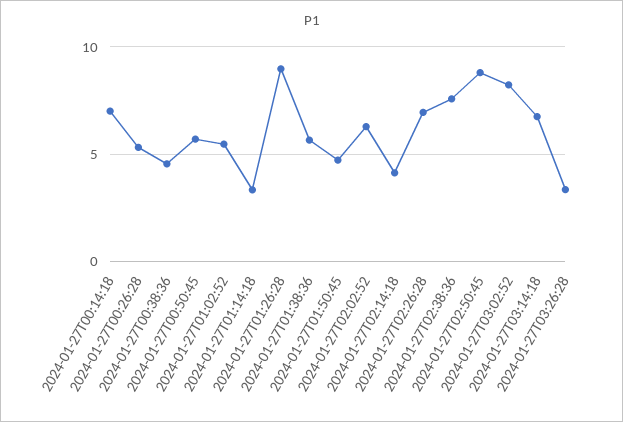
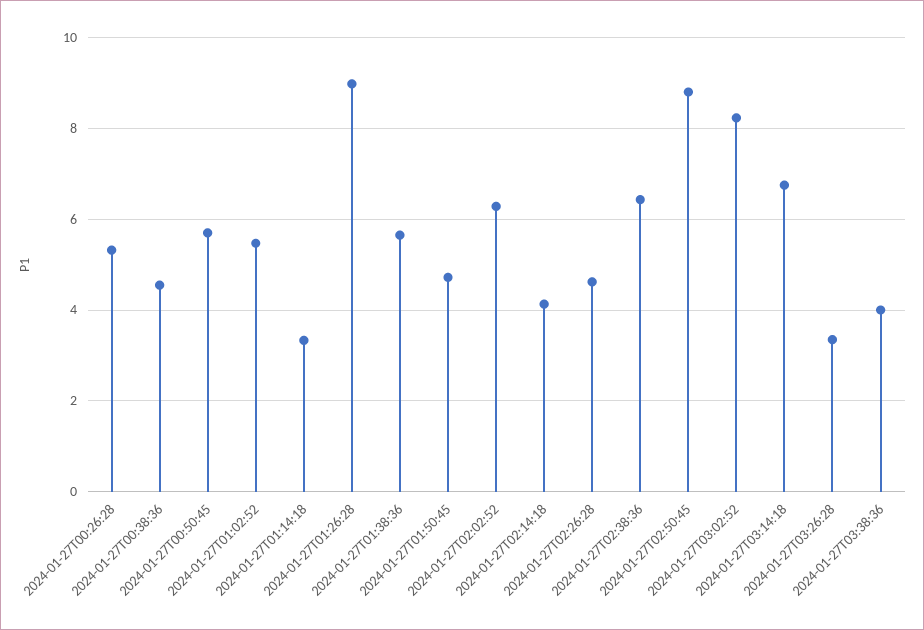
2024-01-27T00:14:18: 7 -> none
2024-01-27T02:26:28: 7 -> 4.6
2024-01-27T02:38:36: 7.5 -> 6.4
2024-01-27T03:38:36: none -> 4

